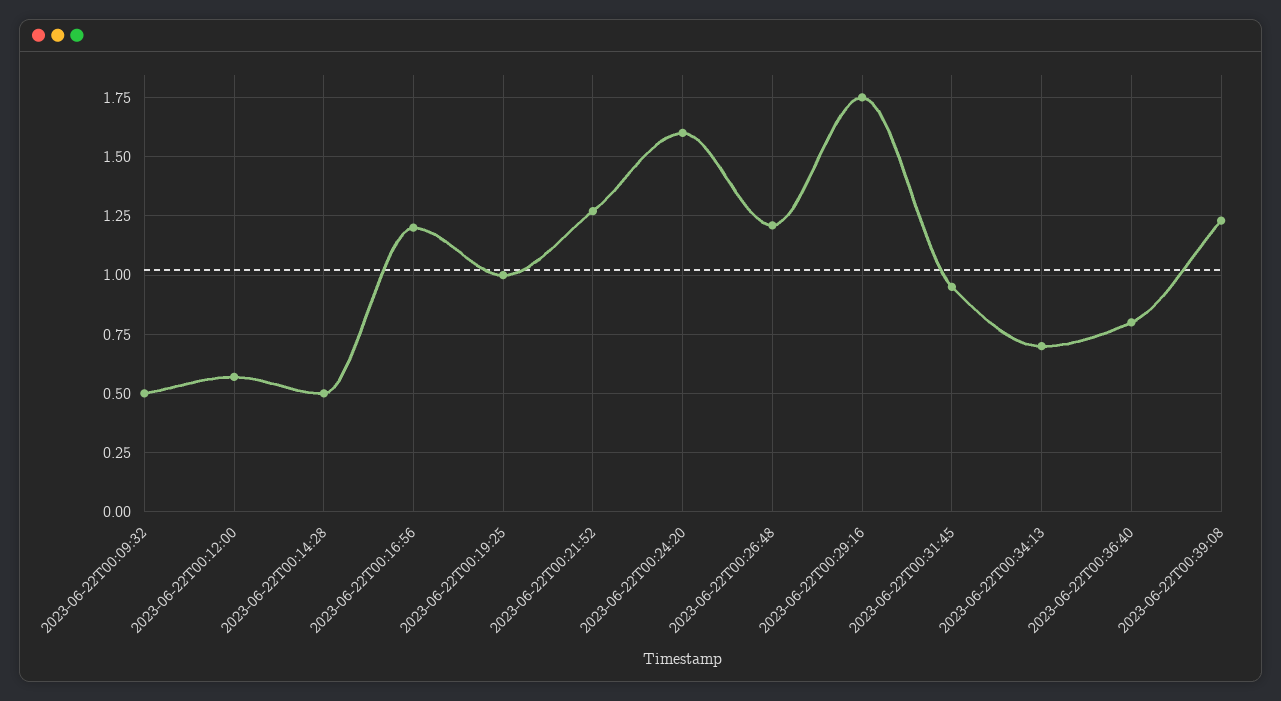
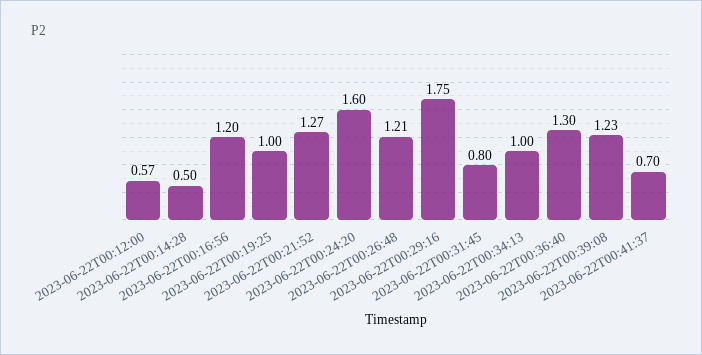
2023-06-22T00:09:32: 0.5 -> none
2023-06-22T00:31:45: 0.95 -> 0.8
2023-06-22T00:34:13: 0.7 -> 1
2023-06-22T00:36:40: 0.8 -> 1.3
2023-06-22T00:41:37: none -> 0.7

